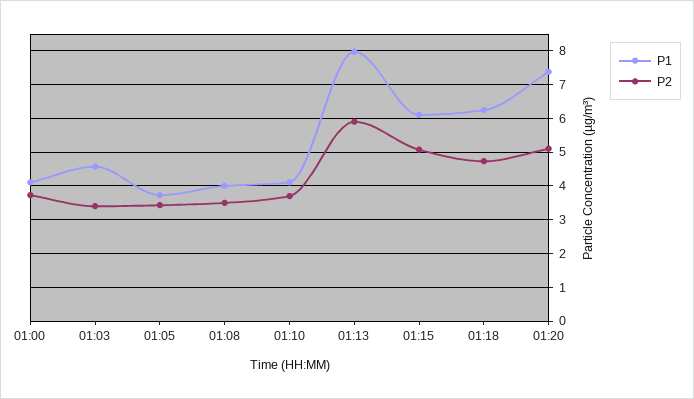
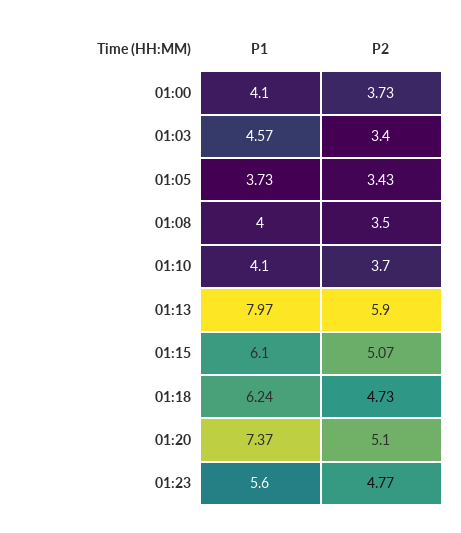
P1, 01:23: none -> 5.6
P2, 01:23: none -> 4.77

